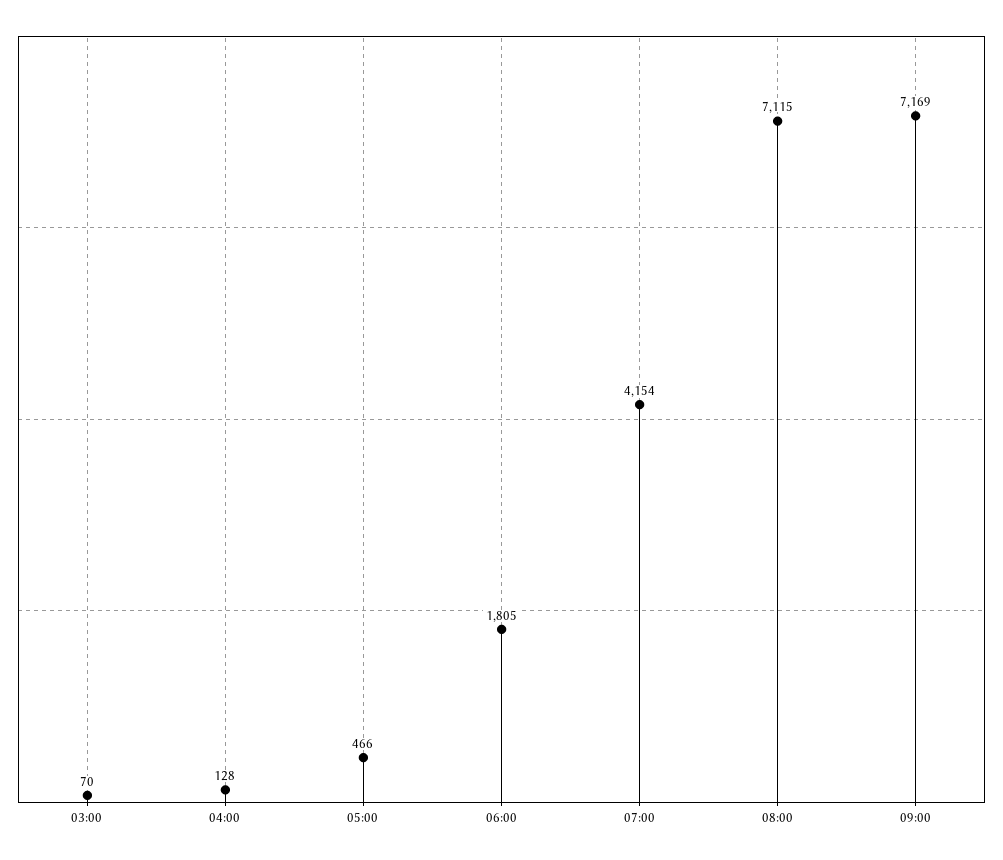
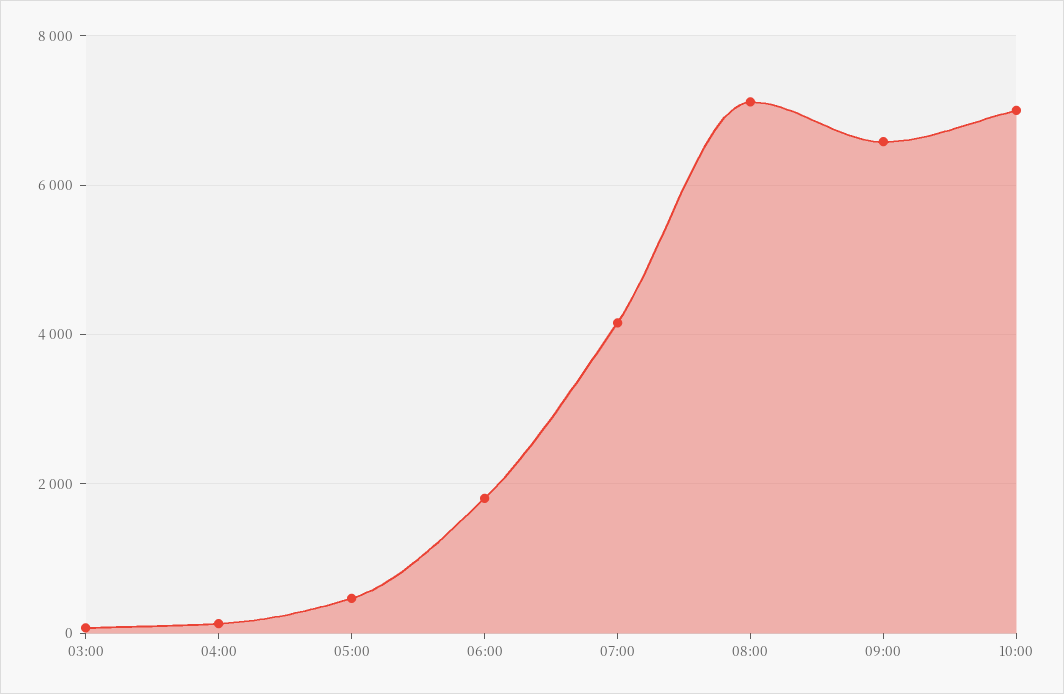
09:00: 7169 -> 6600
10:00: none -> 7000

